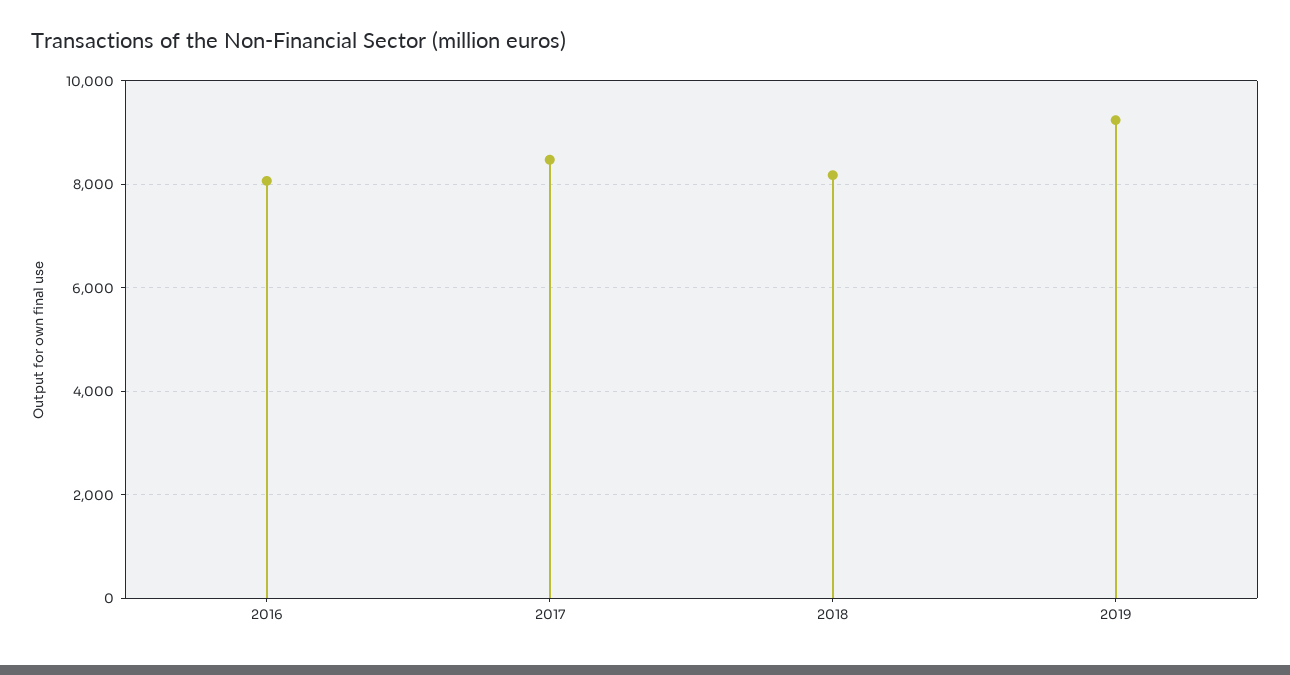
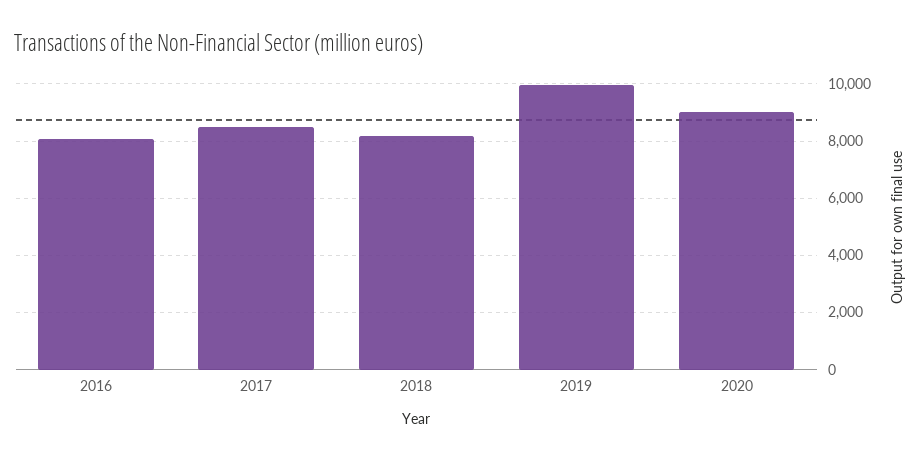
2019: 9200 -> 10000
2020: none -> 9000

